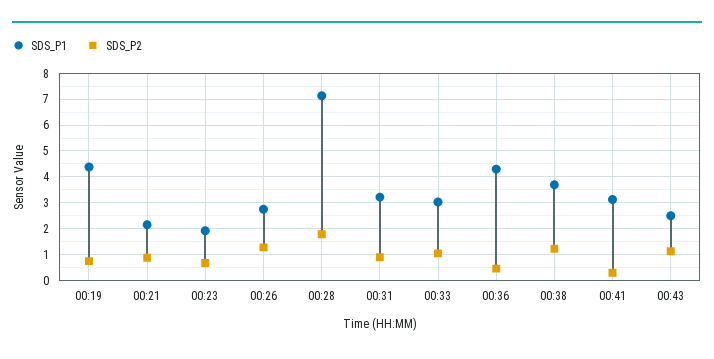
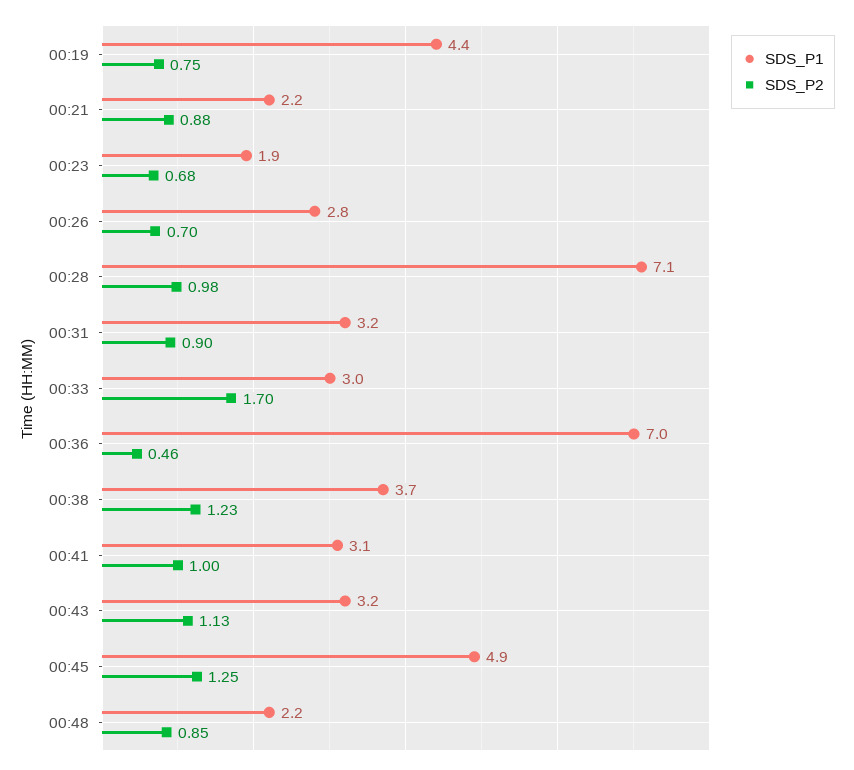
SDS_P2, 00:26: 1.25 -> 0.7
SDS_P2, 00:28: 1.75 -> 0.98
SDS_P2, 00:33: 1 -> 1.7
SDS_P1, 00:36: 4.25 -> 7
SDS_P2, 00:41: 0.25 -> 1
SDS_P1, 00:43: 2.5 -> 3.2
SDS_P1, 00:45: none -> 4.9
SDS_P2, 00:45: none -> 1.25
SDS_P1, 00:48: none -> 2.2
SDS_P2, 00:48: none -> 0.85

